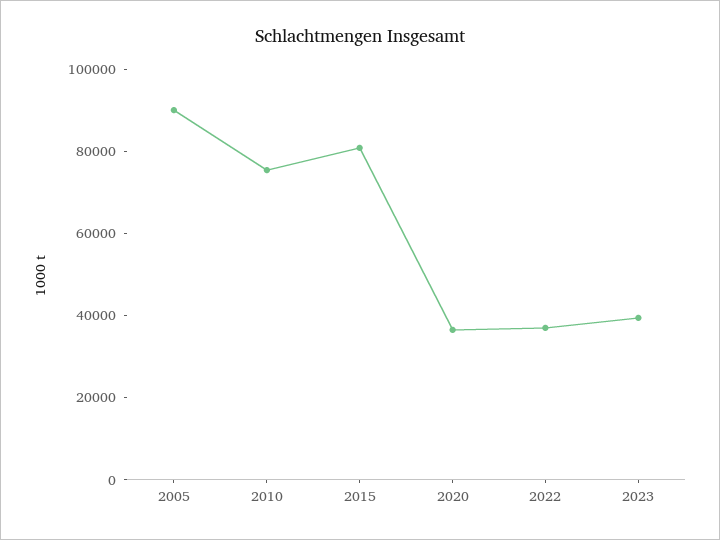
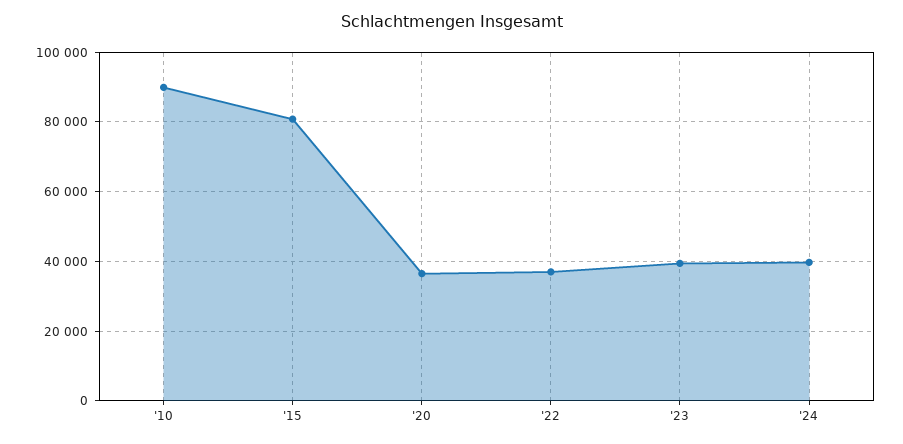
2005: 90000 -> none
2010: 75000 -> 90000
'24: none -> 40000

